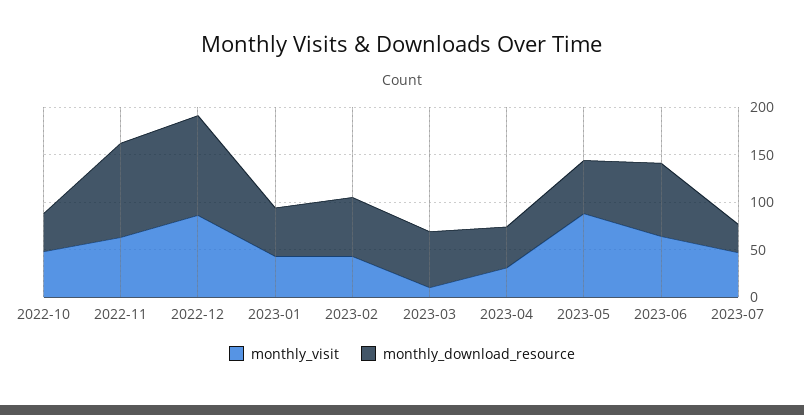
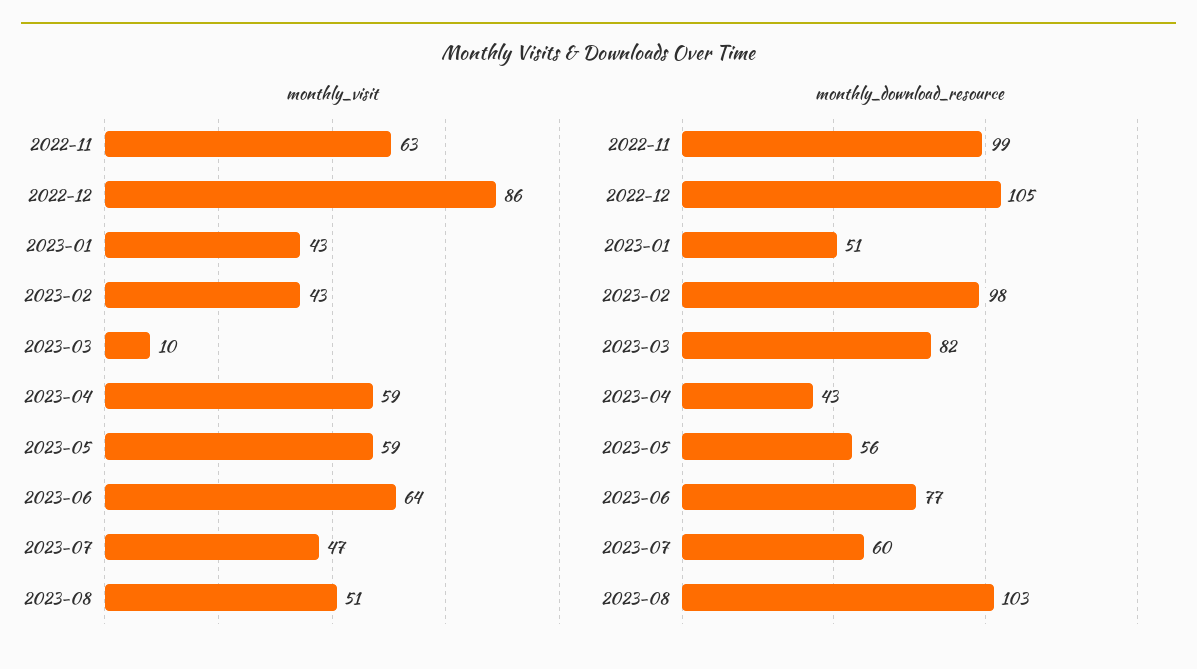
monthly_visit, 2022-10: 50 -> none
monthly_download_resource, 2022-10: 40 -> none
monthly_download_resource, 2023-02: 60 -> 98
monthly_download_resource, 2023-03: 60 -> 82
monthly_visit, 2023-04: 30 -> 59
monthly_visit, 2023-05: 90 -> 59
monthly_download_resource, 2023-07: 30 -> 60
monthly_visit, 2023-08: none -> 51
monthly_download_resource, 2023-08: none -> 103

